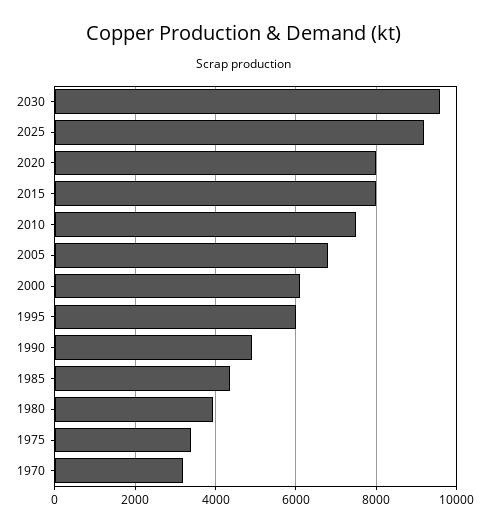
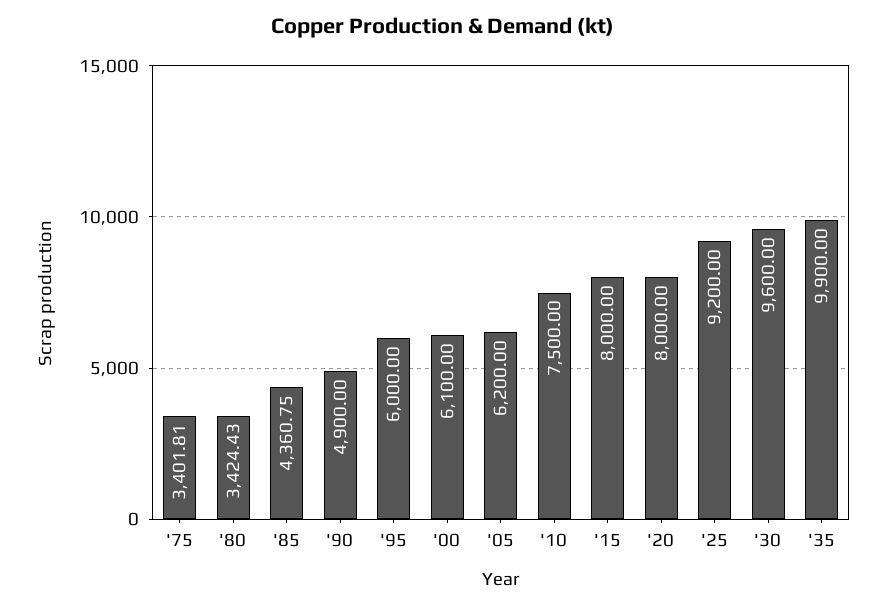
2005: 6800 -> 6200
1980: 4000 -> 3424.43
1970: 3200 -> none
'35: none -> 9900

